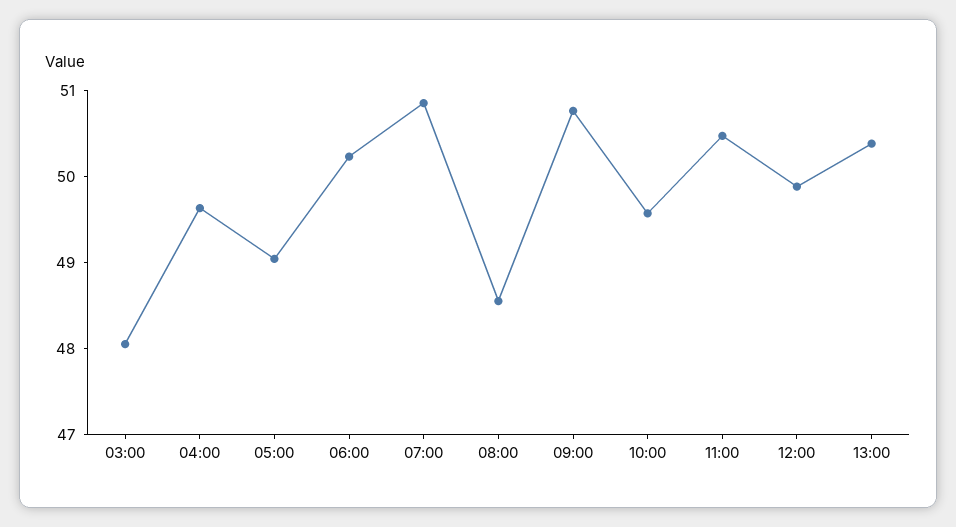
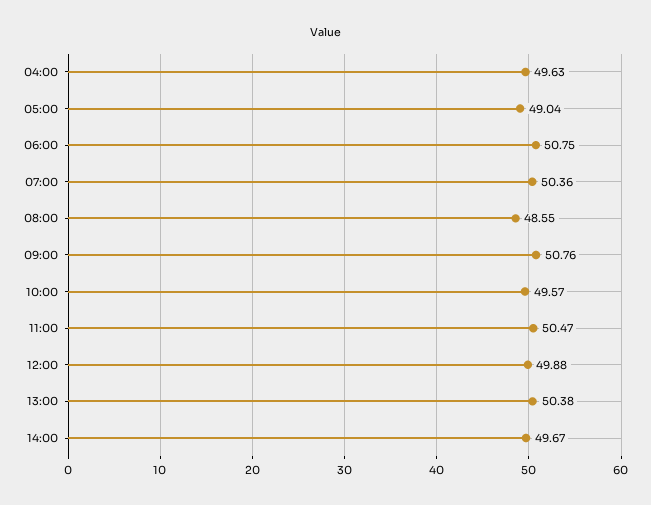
03:00: 48 -> none
06:00: 50.2 -> 50.75
07:00: 50.8 -> 50.36
14:00: none -> 49.67

